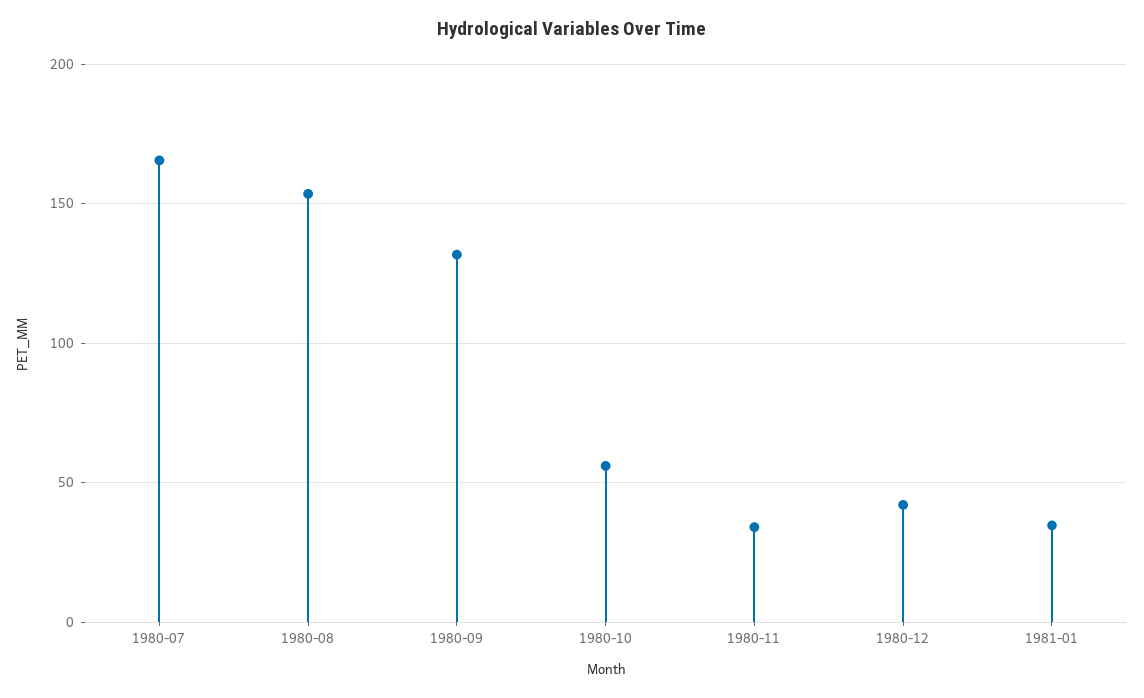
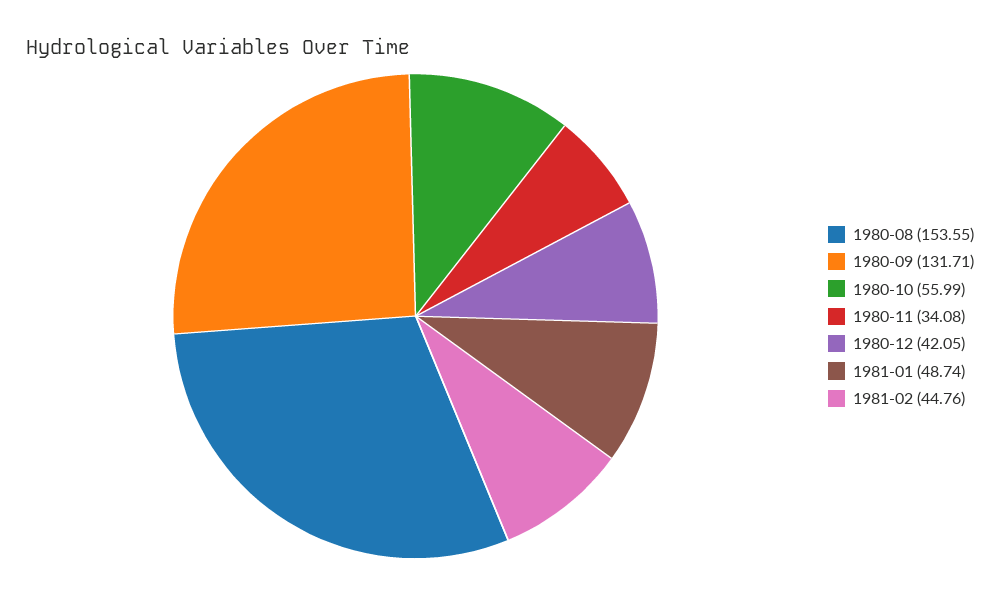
1980-07: 165 -> none
1981-01: 35 -> 48.74
1981-02: none -> 44.76

